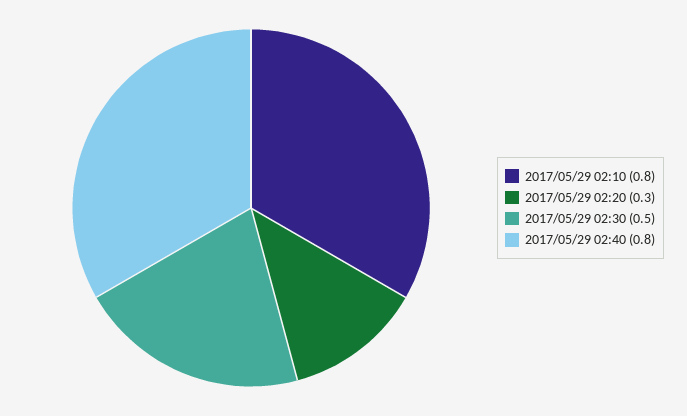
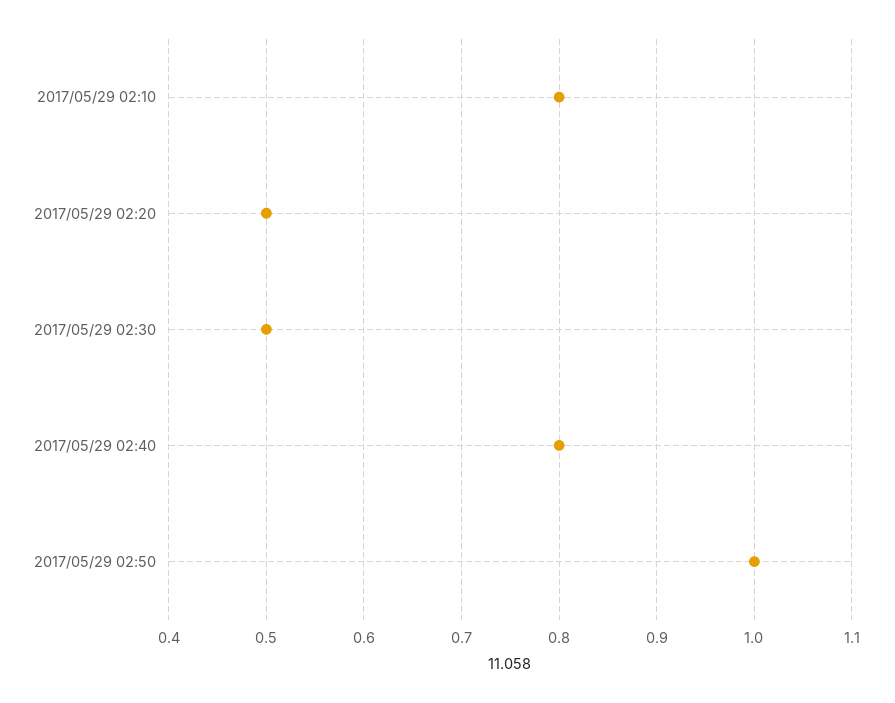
2017/05/29 02:20: 0.3 -> 0.5
2017/05/29 02:50: none -> 1

